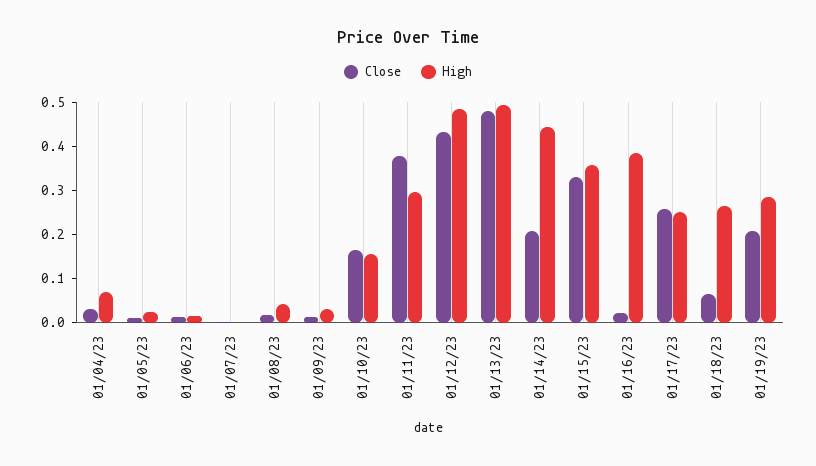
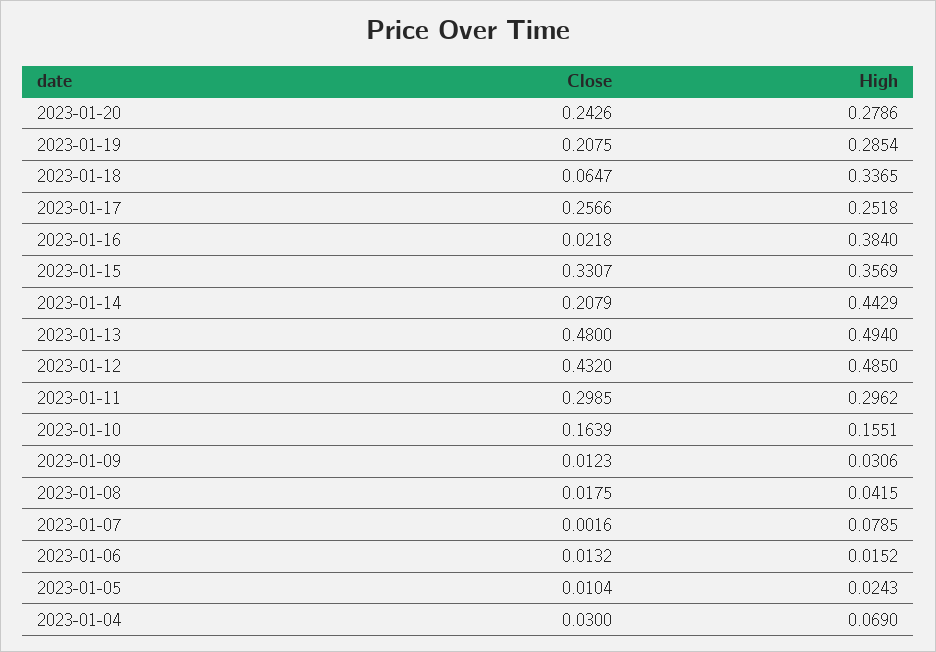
High, 01/07/23: 0 -> 0.0785
Close, 01/11/23: 0.38 -> 0.2985
High, 01/18/23: 0.26 -> 0.3365
Close, 2023-01-20: none -> 0.2426
High, 2023-01-20: none -> 0.2786

